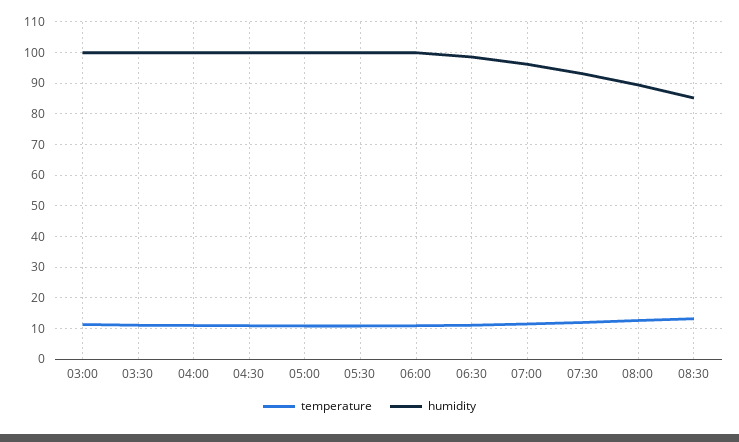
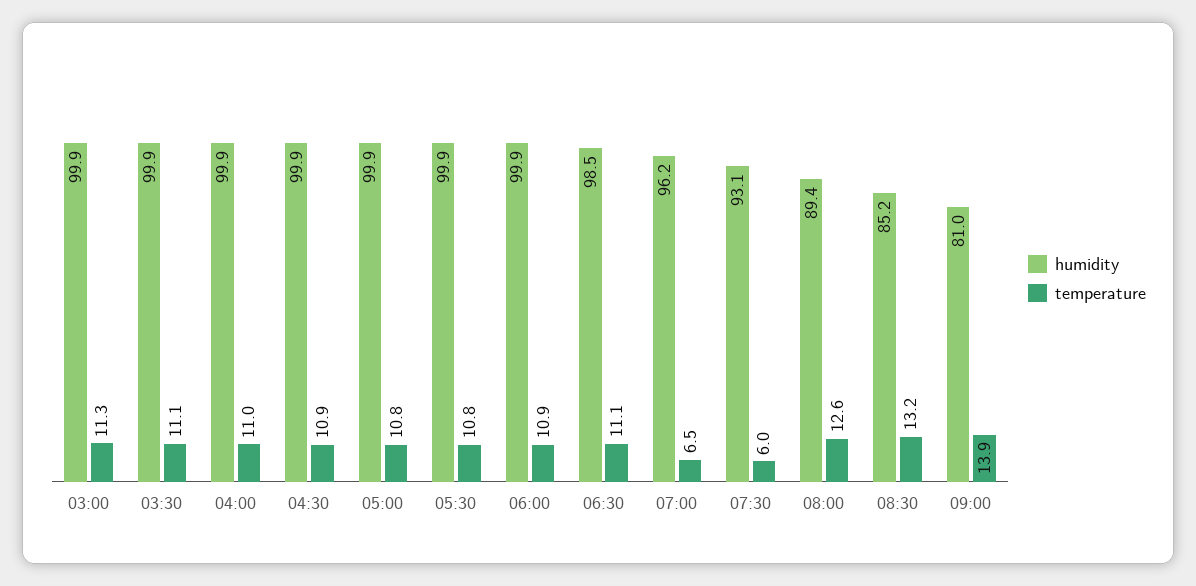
temperature, 07:00: 12 -> 6.5
temperature, 07:30: 12 -> 6
humidity, 09:00: none -> 81
temperature, 09:00: none -> 13.9

